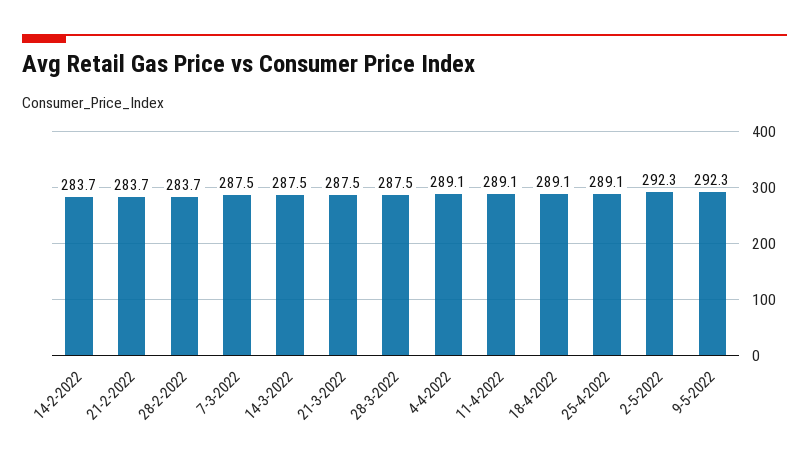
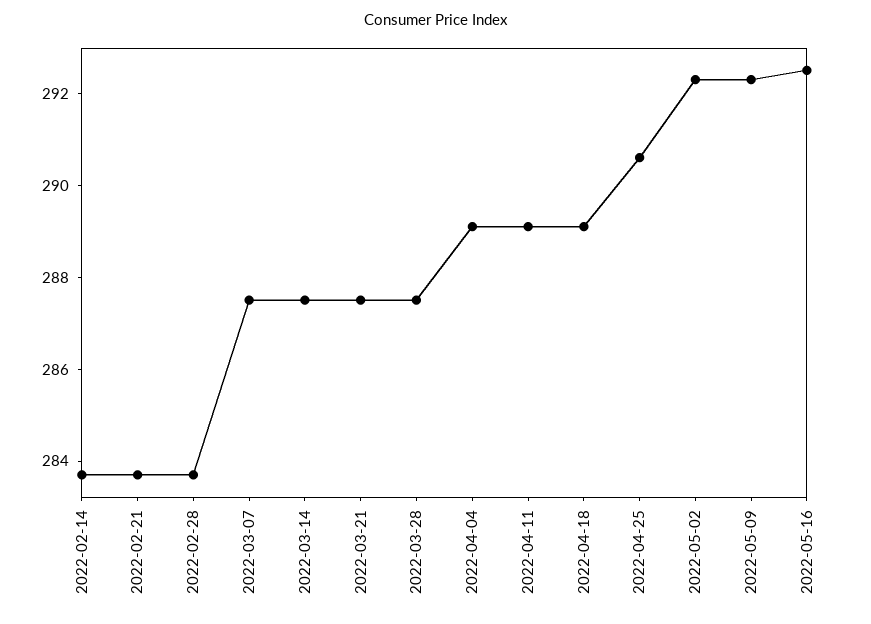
25-4-2022: 289.1 -> 290.5
2022-05-16: none -> 292.5

